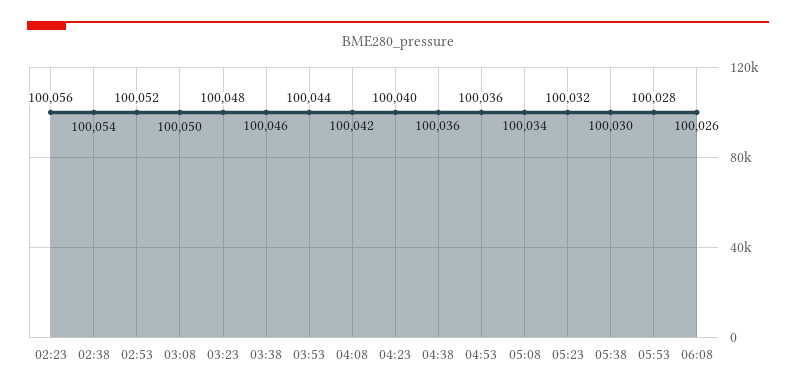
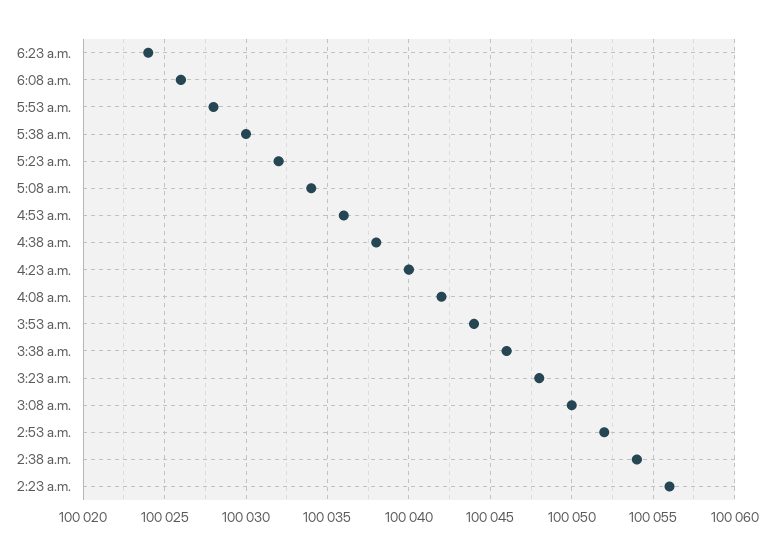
04:38: 100036 -> 100038
6:23 a.m.: none -> 100024

